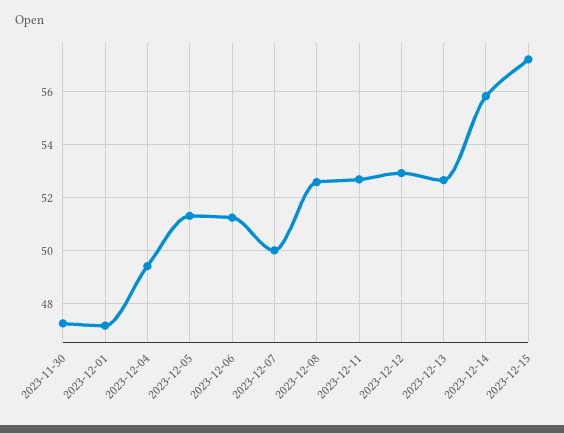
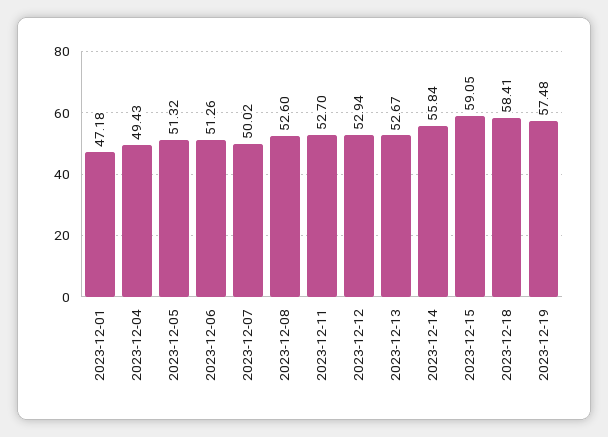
2023-11-30: 47.25 -> none
2023-12-15: 57.25 -> 59.05
2023-12-18: none -> 58.41
2023-12-19: none -> 57.48

